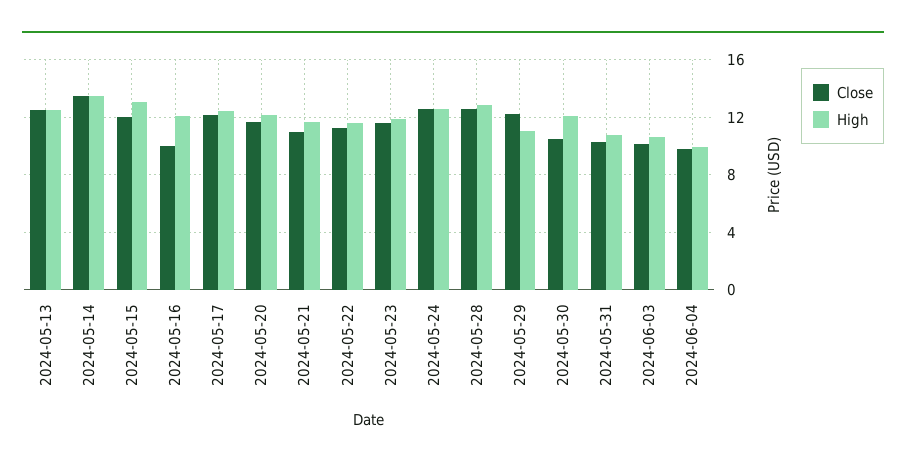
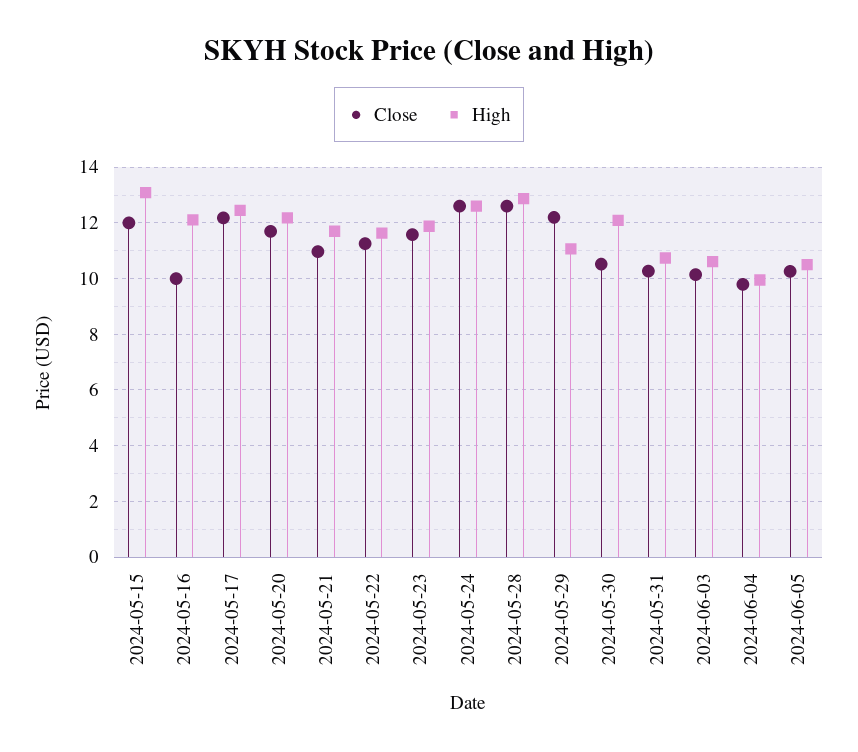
Close, 2024-05-13: 12.5 -> none
High, 2024-05-13: 12.5 -> none
Close, 2024-05-14: 13.5 -> none
High, 2024-05-14: 13.5 -> none
Close, 2024-06-05: none -> 10.25
High, 2024-06-05: none -> 10.5

